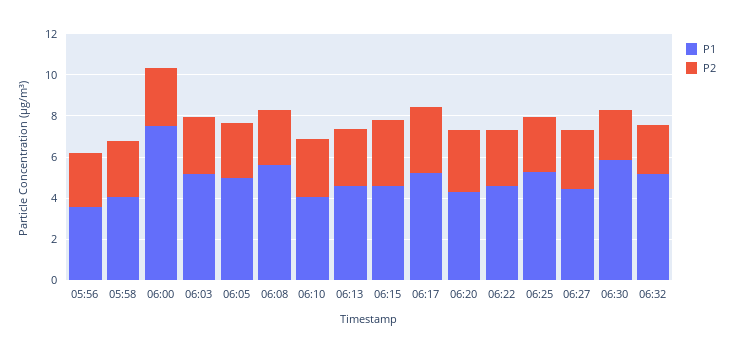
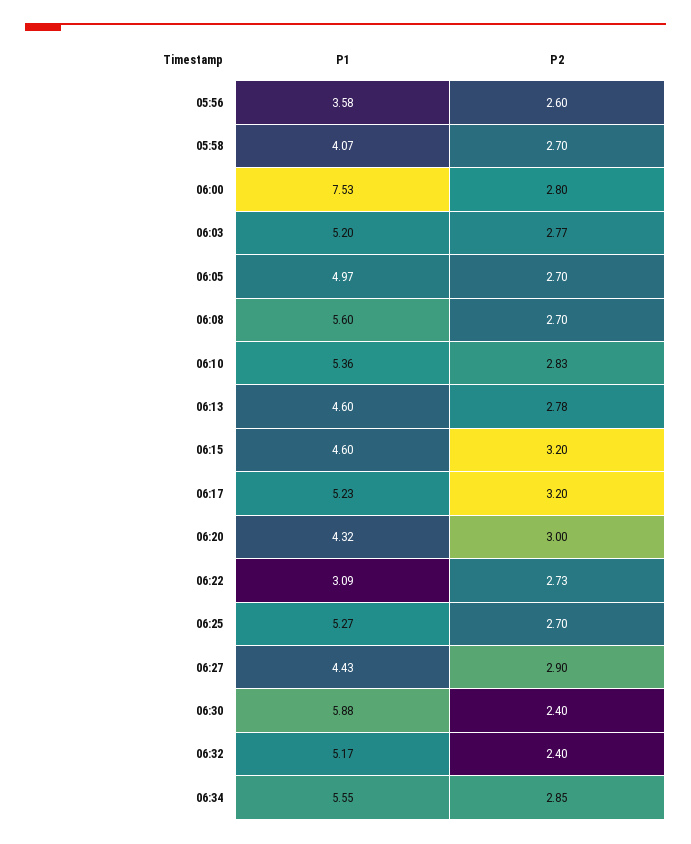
P1, 06:10: 4 -> 5.36
P1, 06:22: 4.5 -> 3.09
P1, 06:34: none -> 5.55
P2, 06:34: none -> 2.85

